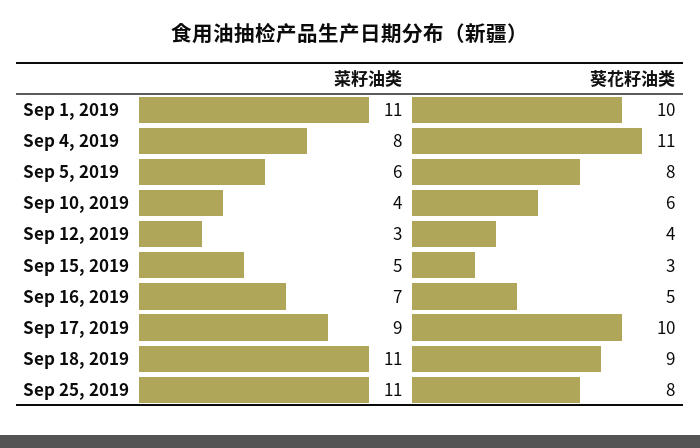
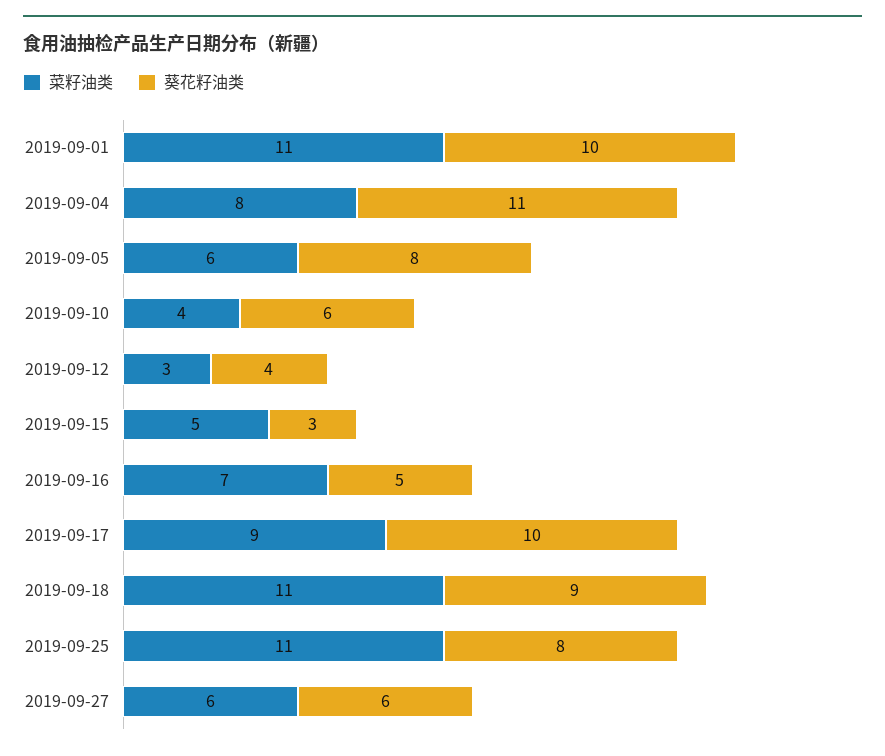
菜籽油类, 2019-09-27: none -> 6
葵花籽油类, 2019-09-27: none -> 6

